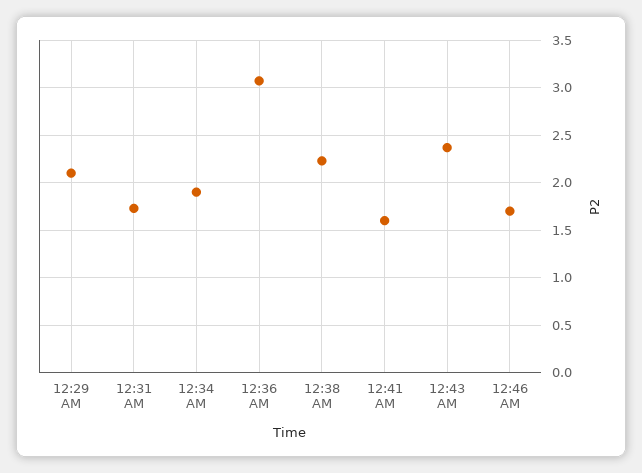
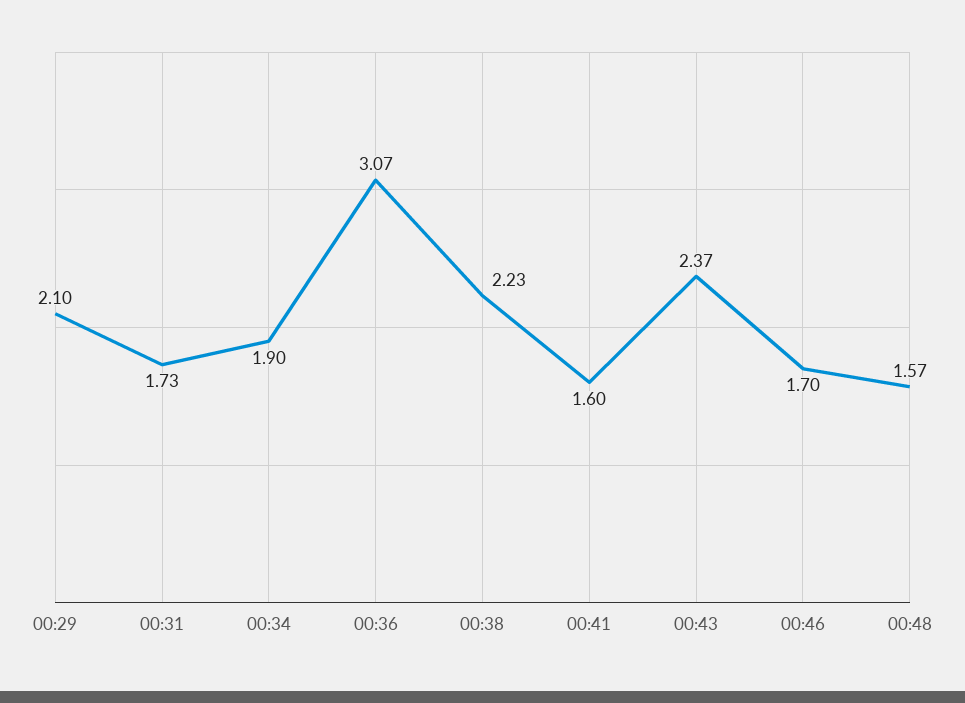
00:48: none -> 1.57

